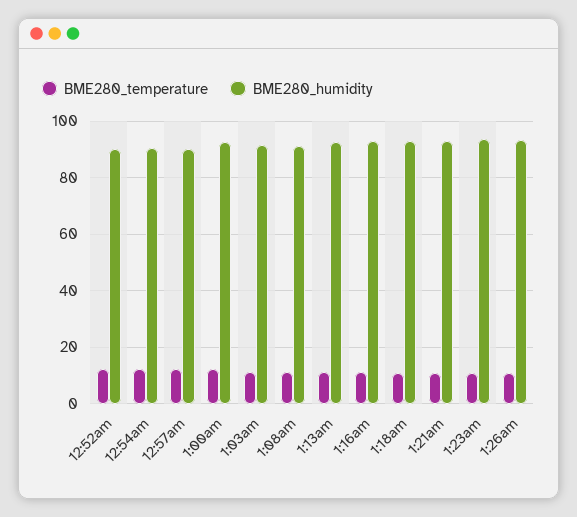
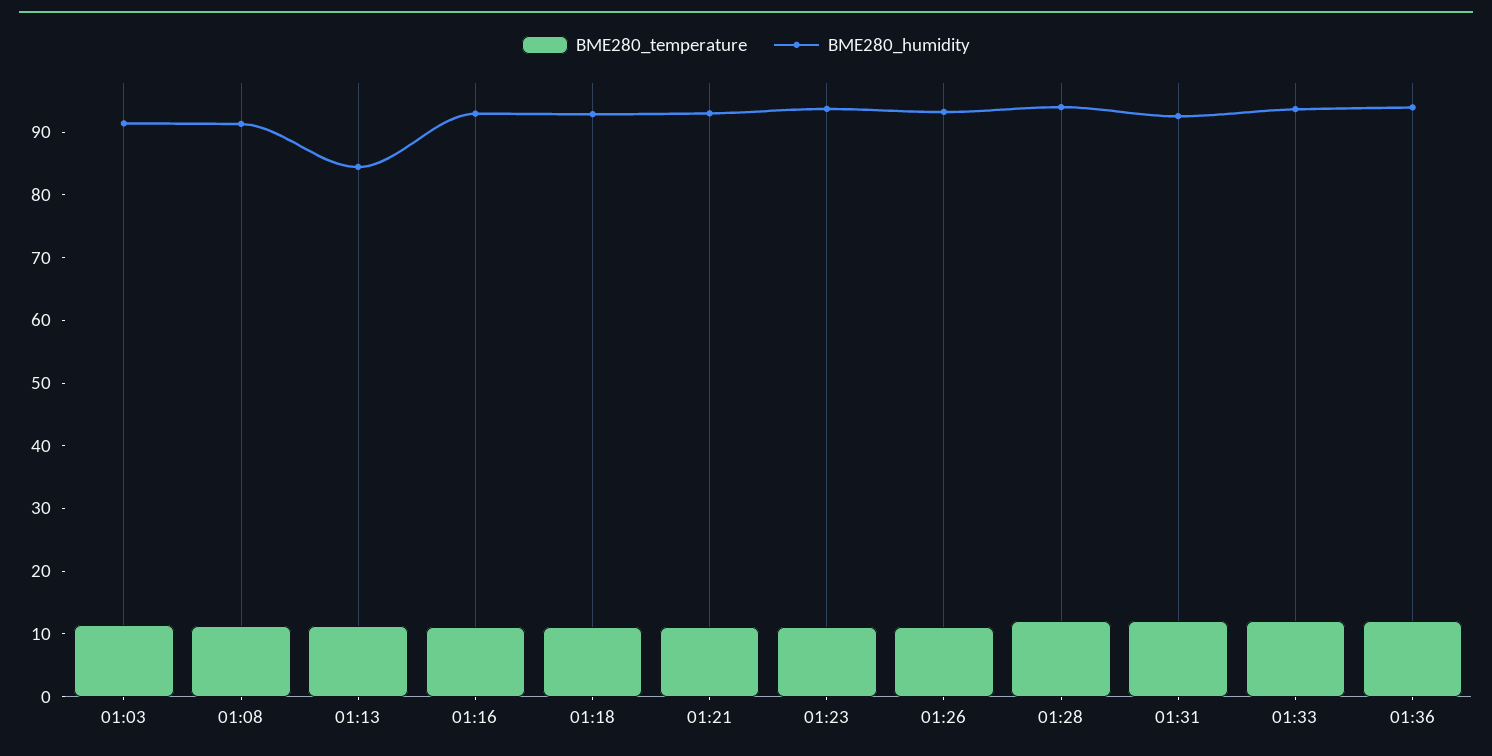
BME280_temperature, 12:52am: 12.5 -> none
BME280_humidity, 12:52am: 90 -> none
BME280_temperature, 12:54am: 12.5 -> none
BME280_humidity, 12:54am: 90 -> none
BME280_temperature, 12:57am: 12.5 -> none
BME280_humidity, 12:57am: 90 -> none
BME280_temperature, 1:00am: 12.5 -> none
BME280_humidity, 1:00am: 92.5 -> none
BME280_humidity, 1:13am: 92.5 -> 84
BME280_temperature, 01:28: none -> 12
BME280_humidity, 01:28: none -> 94
BME280_temperature, 01:31: none -> 12
BME280_humidity, 01:31: none -> 92
BME280_temperature, 01:33: none -> 12
BME280_humidity, 01:33: none -> 94
BME280_temperature, 01:36: none -> 12
BME280_humidity, 01:36: none -> 94

